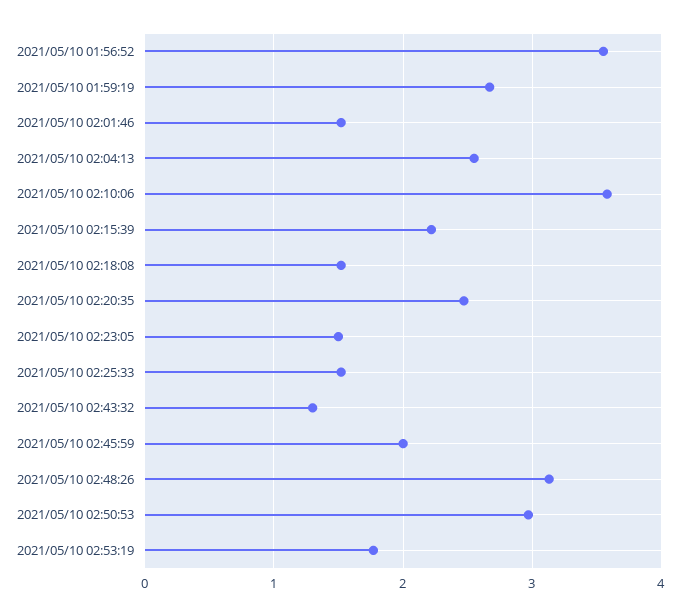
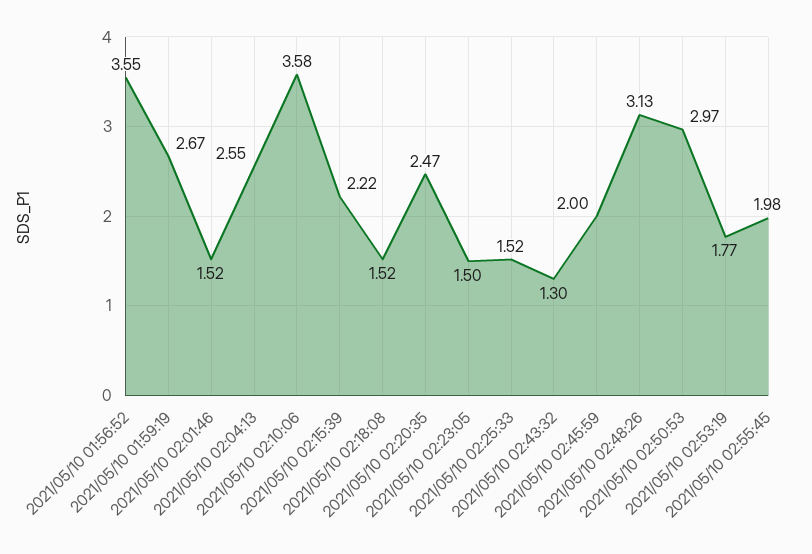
2021/05/10 02:55:45: none -> 1.98

